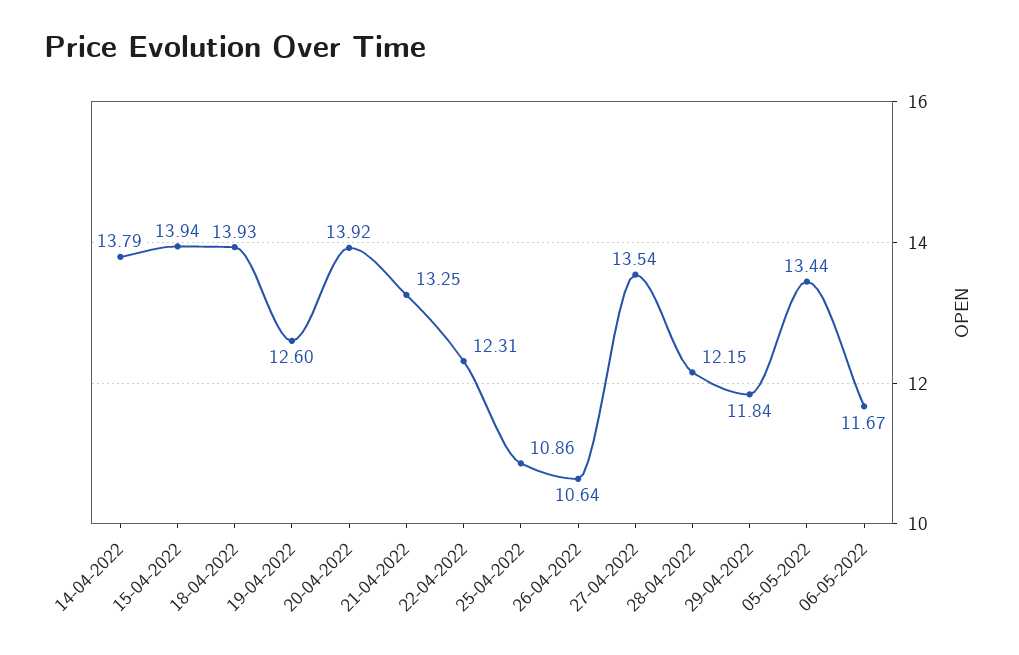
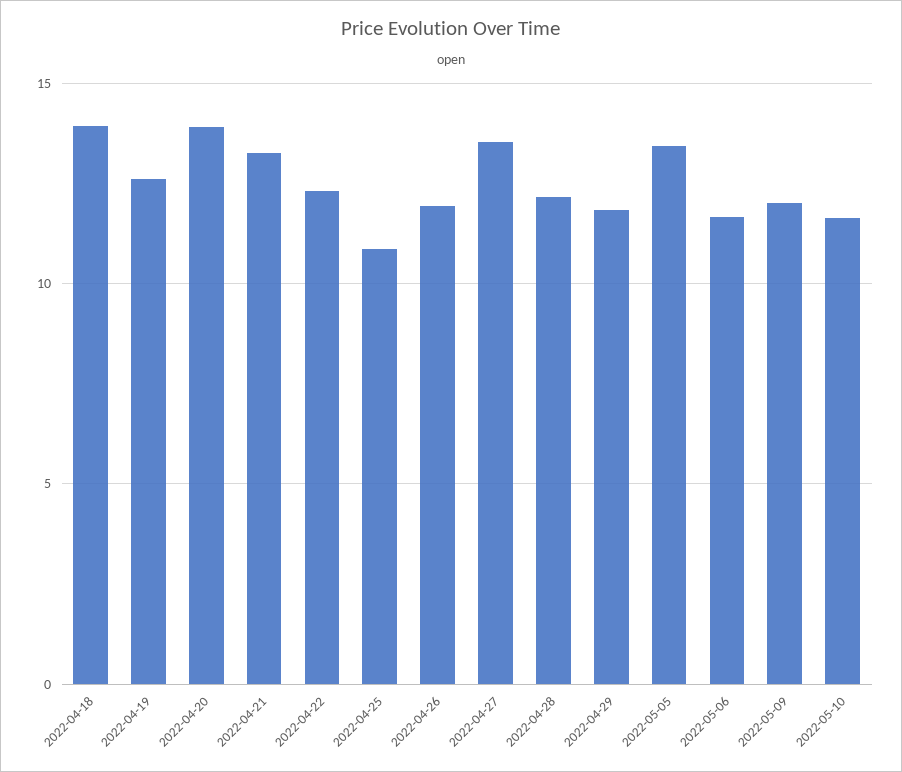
14-04-2022: 13.79 -> none
15-04-2022: 13.94 -> none
26-04-2022: 10.64 -> 12
2022-05-09: none -> 12
2022-05-10: none -> 11.5

